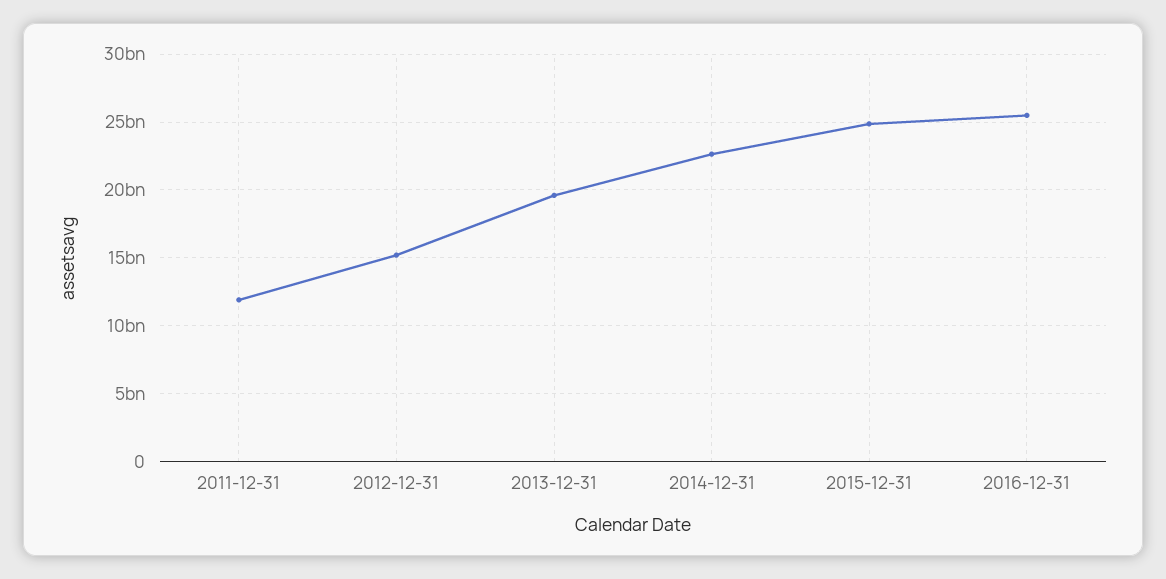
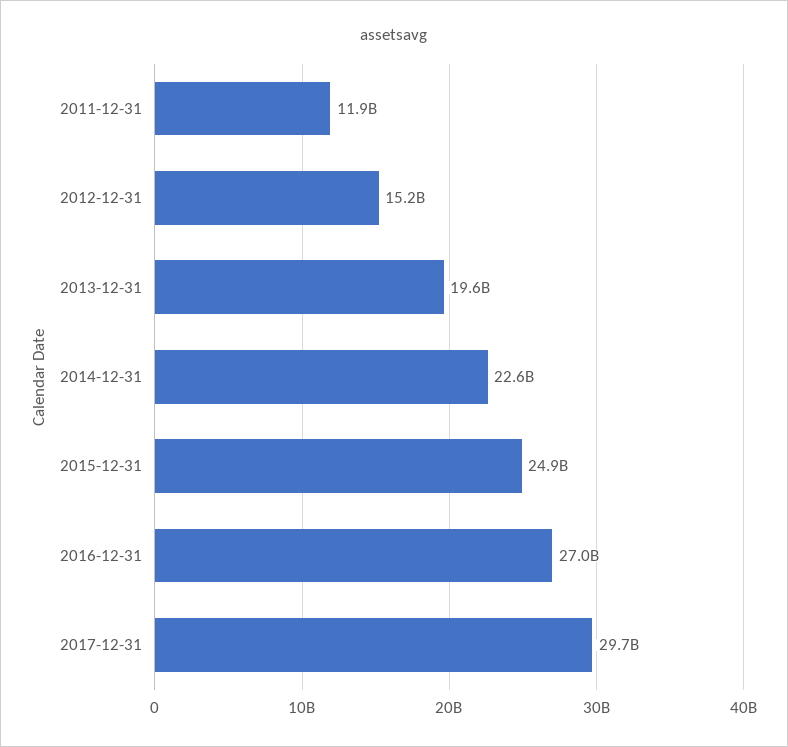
2016-12-31: 25500000000 -> 27000000000
2017-12-31: none -> 29700000000

